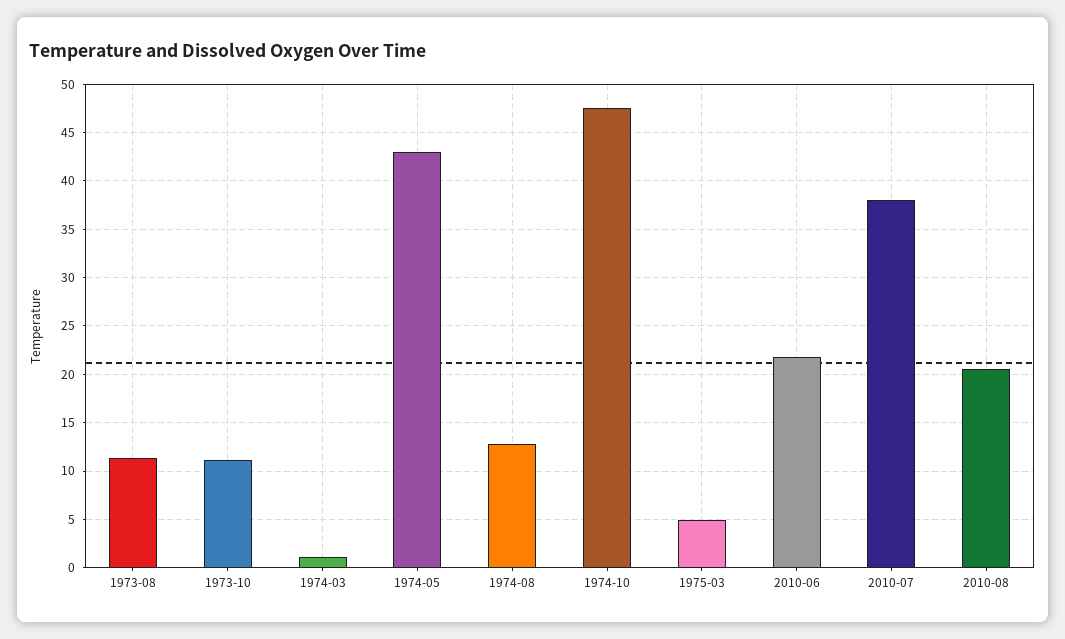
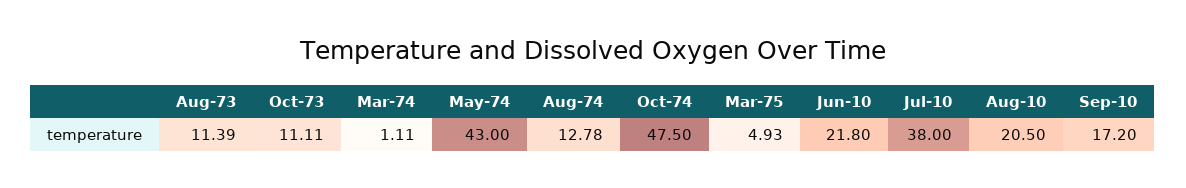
Sep-10: none -> 17.2

